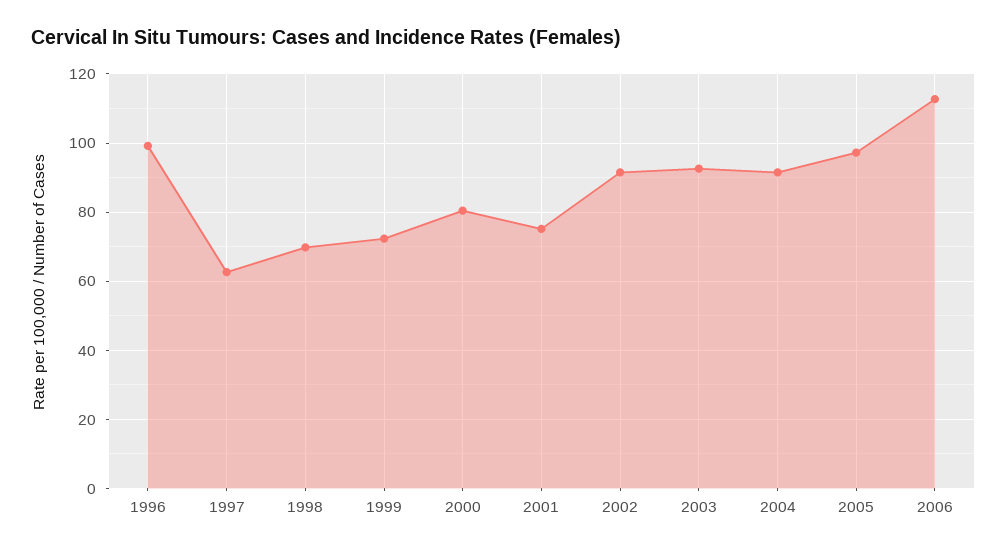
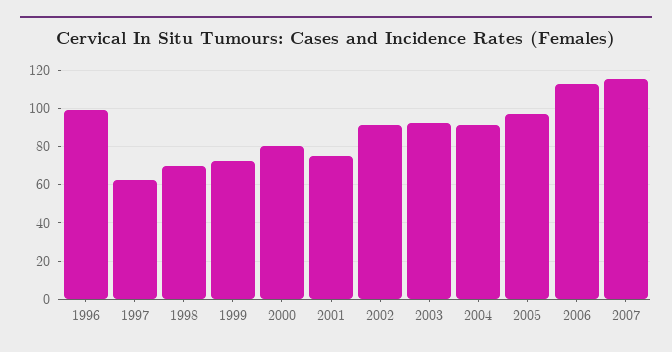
2007: none -> 115

